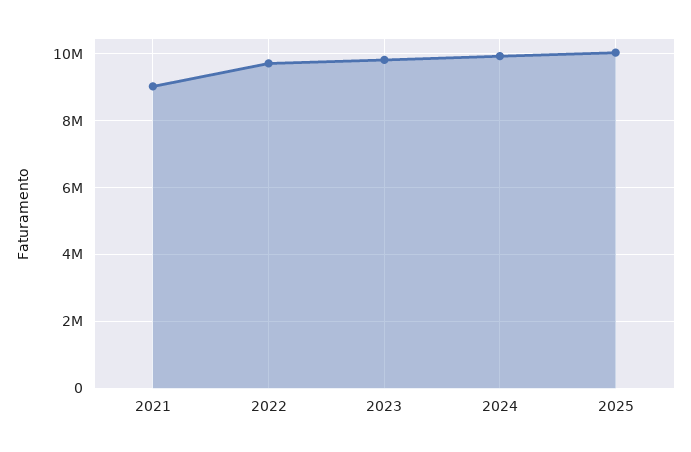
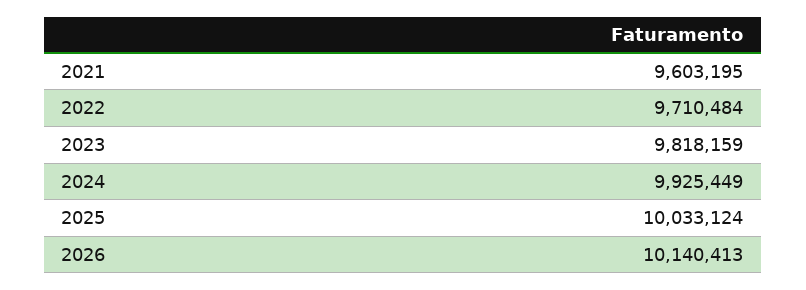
2021: 9000000 -> 9603195
2026: none -> 10140413

